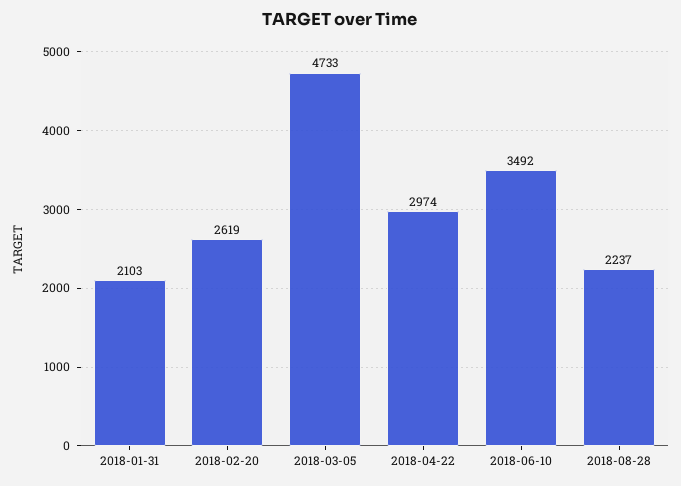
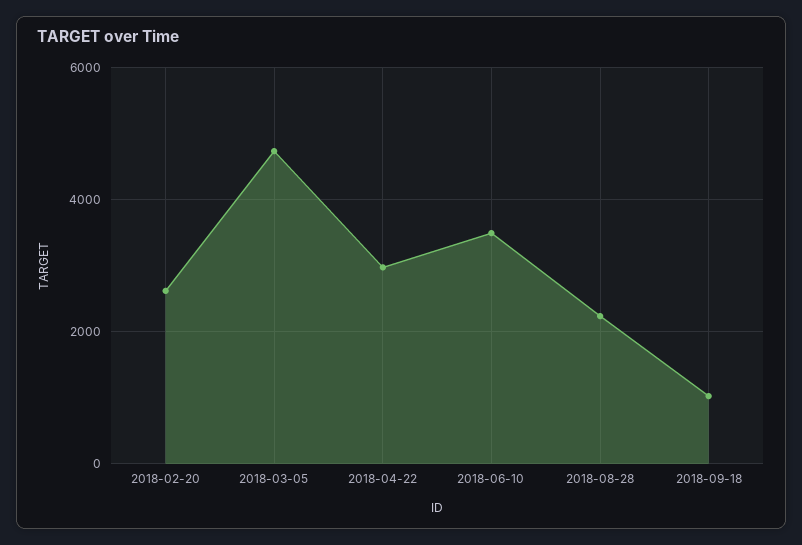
2018-01-31: 2103 -> none
2018-09-18: none -> 1000

